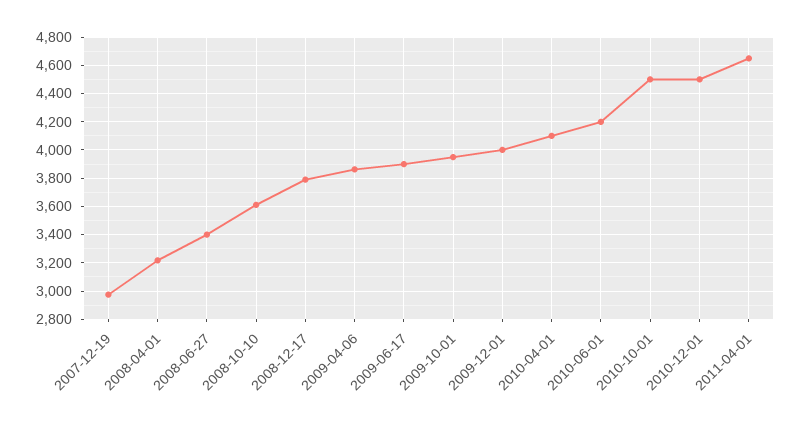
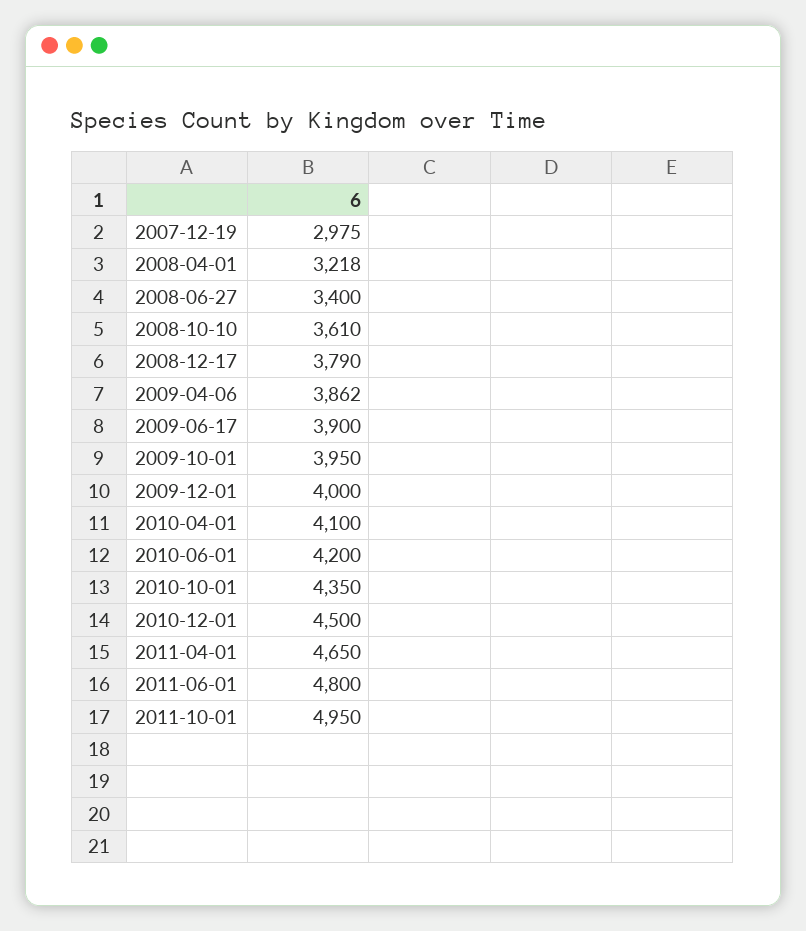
2010-10-01: 4500 -> 4350
2011-06-01: none -> 4800
2011-10-01: none -> 4950

